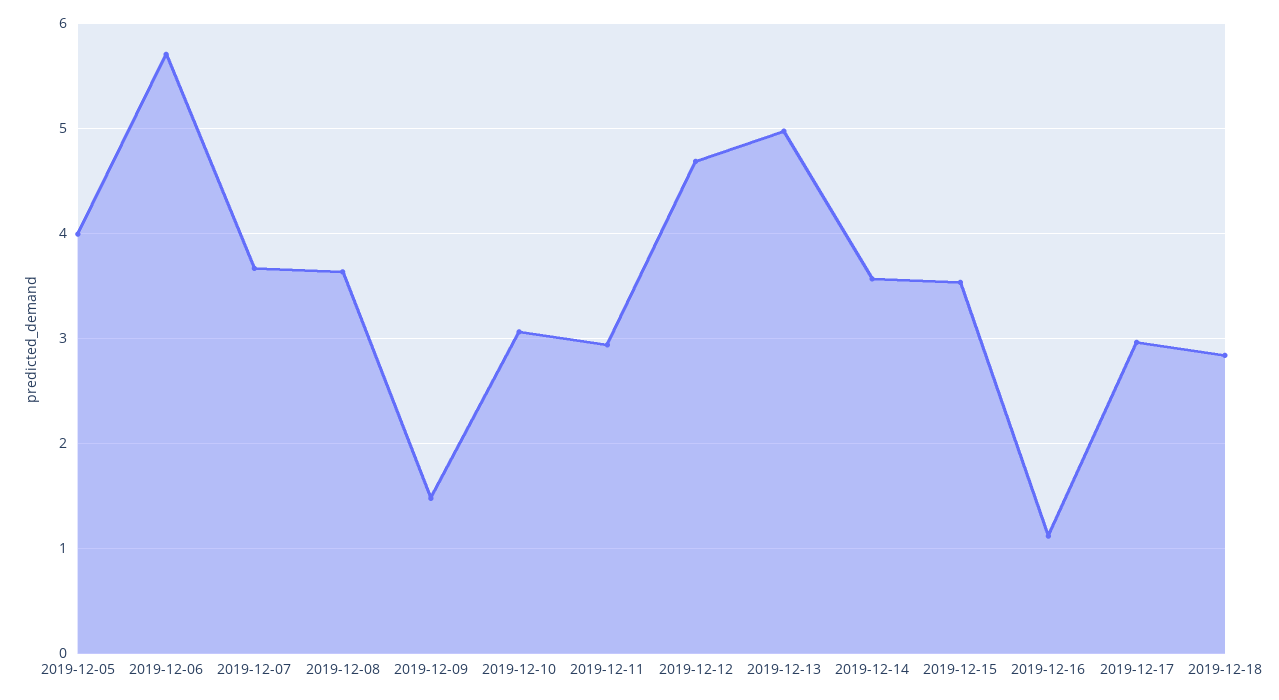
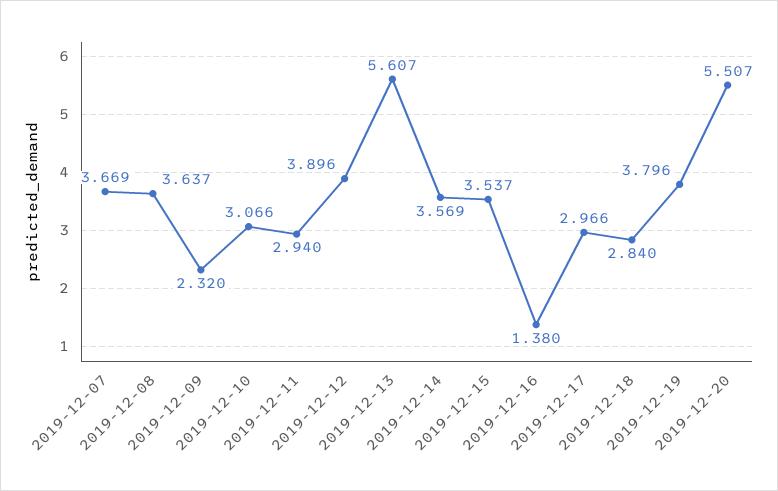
2019-12-05: 4 -> none
2019-12-06: 5.7 -> none
2019-12-09: 1.5 -> 2.32
2019-12-12: 4.7 -> 3.896
2019-12-13: 5 -> 5.607
2019-12-16: 1.1 -> 1.38
2019-12-19: none -> 3.796
2019-12-20: none -> 5.507

